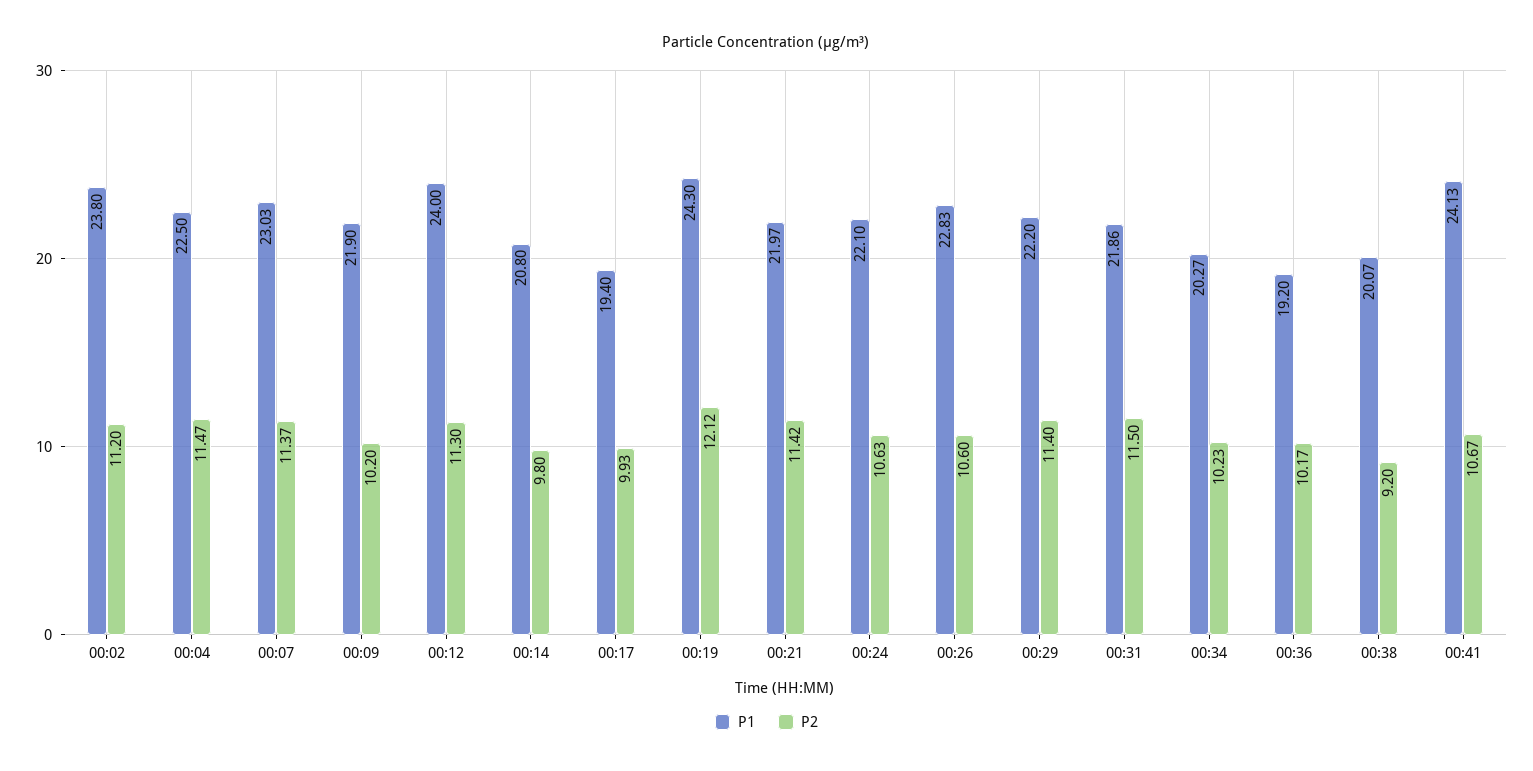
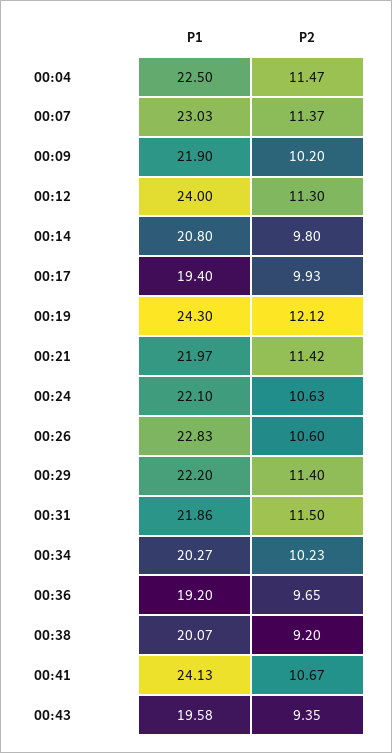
P1, 00:02: 23.8 -> none
P2, 00:02: 11.2 -> none
P2, 00:36: 10.17 -> 9.65
P1, 00:43: none -> 19.58
P2, 00:43: none -> 9.35

